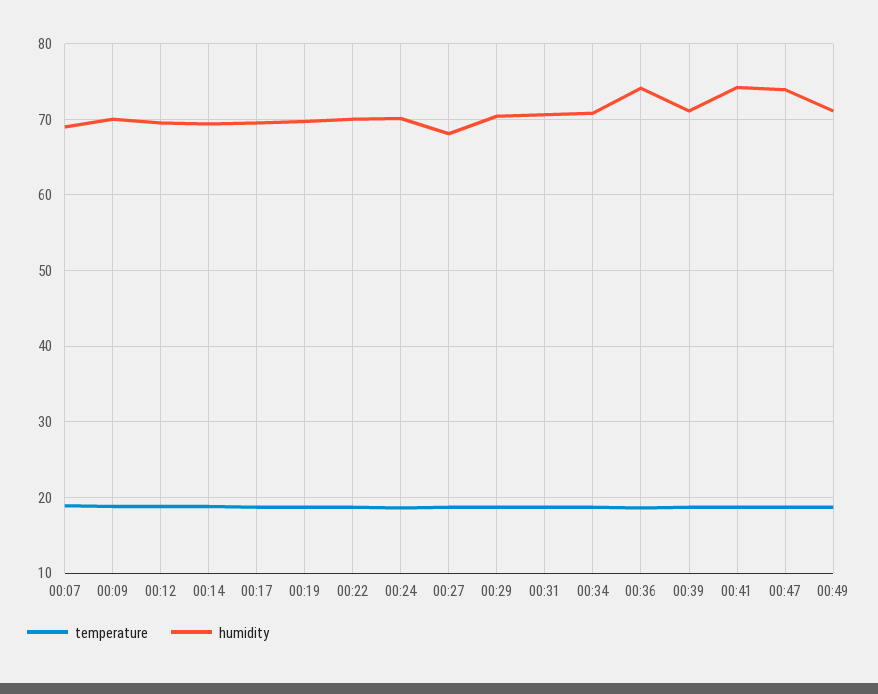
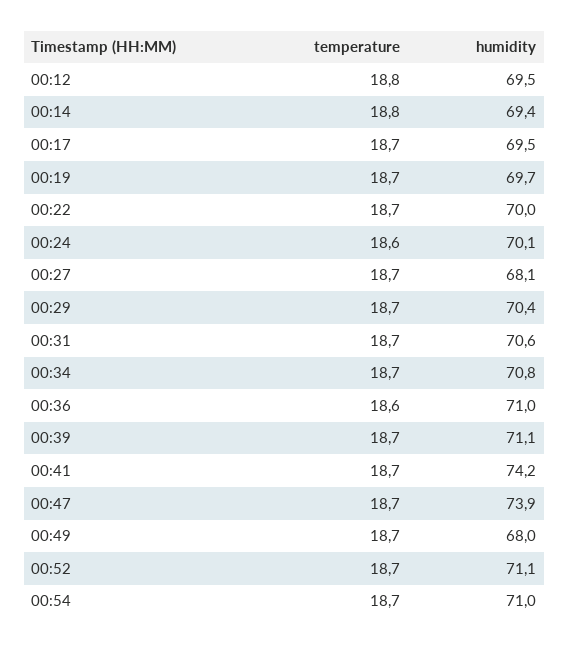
temperature, 00:07: 19 -> none
humidity, 00:07: 69 -> none
temperature, 00:09: 19 -> none
humidity, 00:09: 70 -> none
humidity, 00:36: 74 -> 71
humidity, 00:49: 71 -> 68
temperature, 00:52: none -> 18.7
humidity, 00:52: none -> 71.1
temperature, 00:54: none -> 18.7
humidity, 00:54: none -> 71

